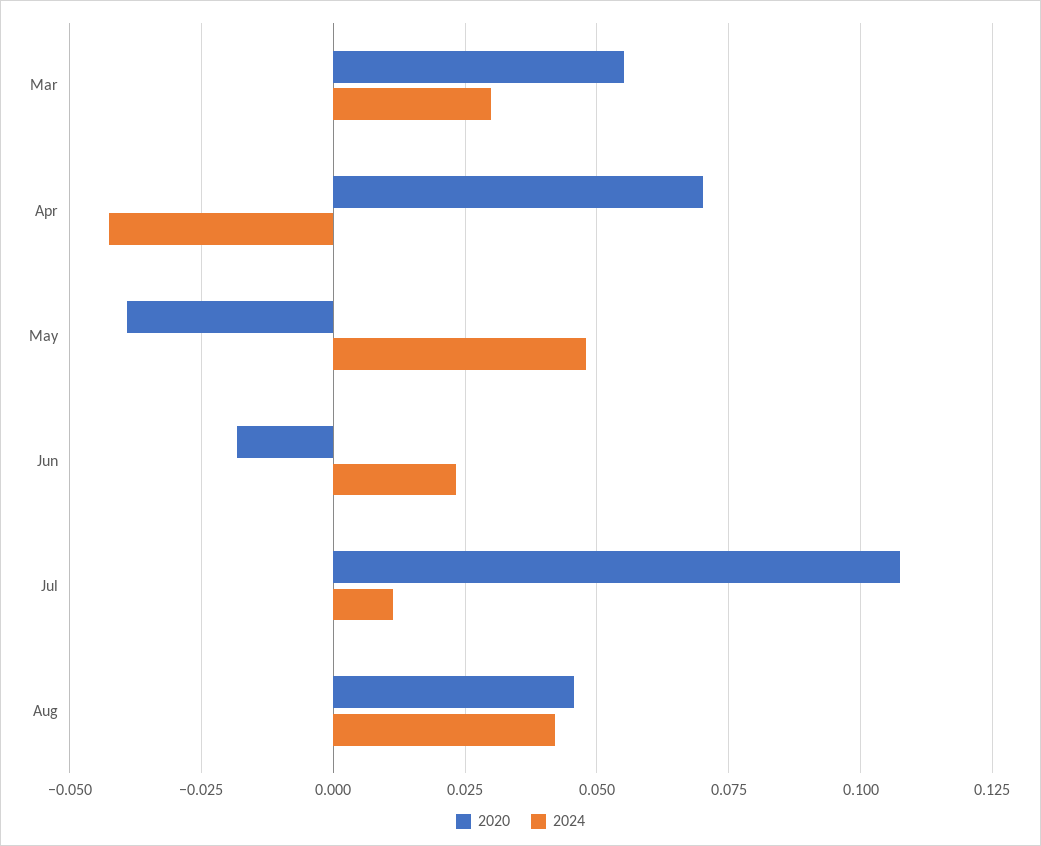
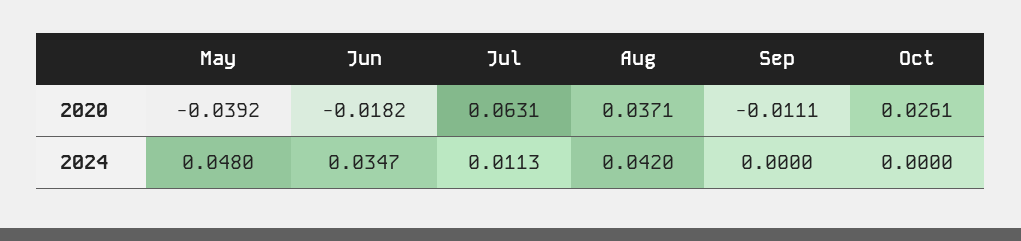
2020, Mar: 0.055 -> none
2024, Mar: 0.03 -> none
2020, Apr: 0.07 -> none
2024, Apr: -0.0425 -> none
2024, Jun: 0.0225 -> 0.0347
2020, Jul: 0.1075 -> 0.0631
2020, Aug: 0.045 -> 0.0371
2020, Sep: none -> -0.0111
2020, Oct: none -> 0.0261
2024, Sep: none -> 0
2024, Oct: none -> 0

